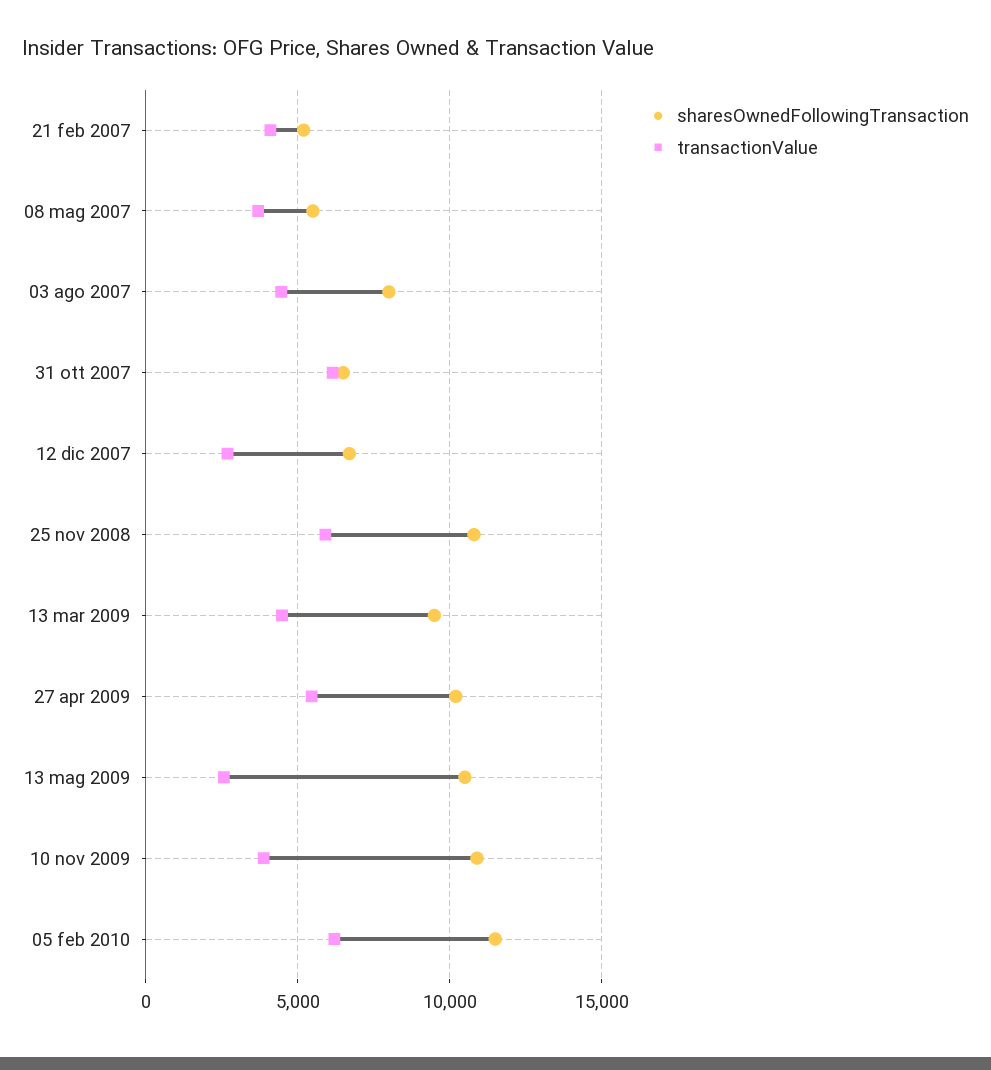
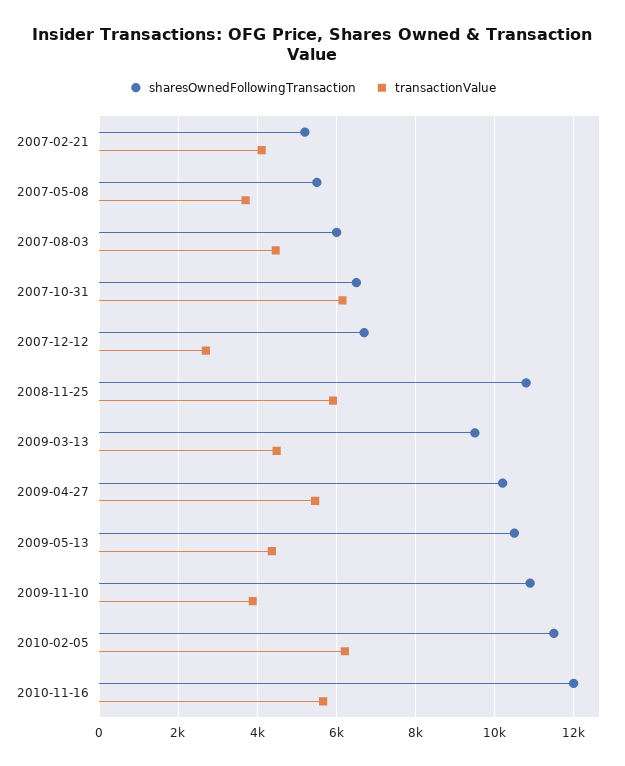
sharesOwnedFollowingTransaction, 03 ago 2007: 8000 -> 6000
transactionValue, 13 mag 2009: 2500 -> 4400
sharesOwnedFollowingTransaction, 2010-11-16: none -> 12000
transactionValue, 2010-11-16: none -> 5600

